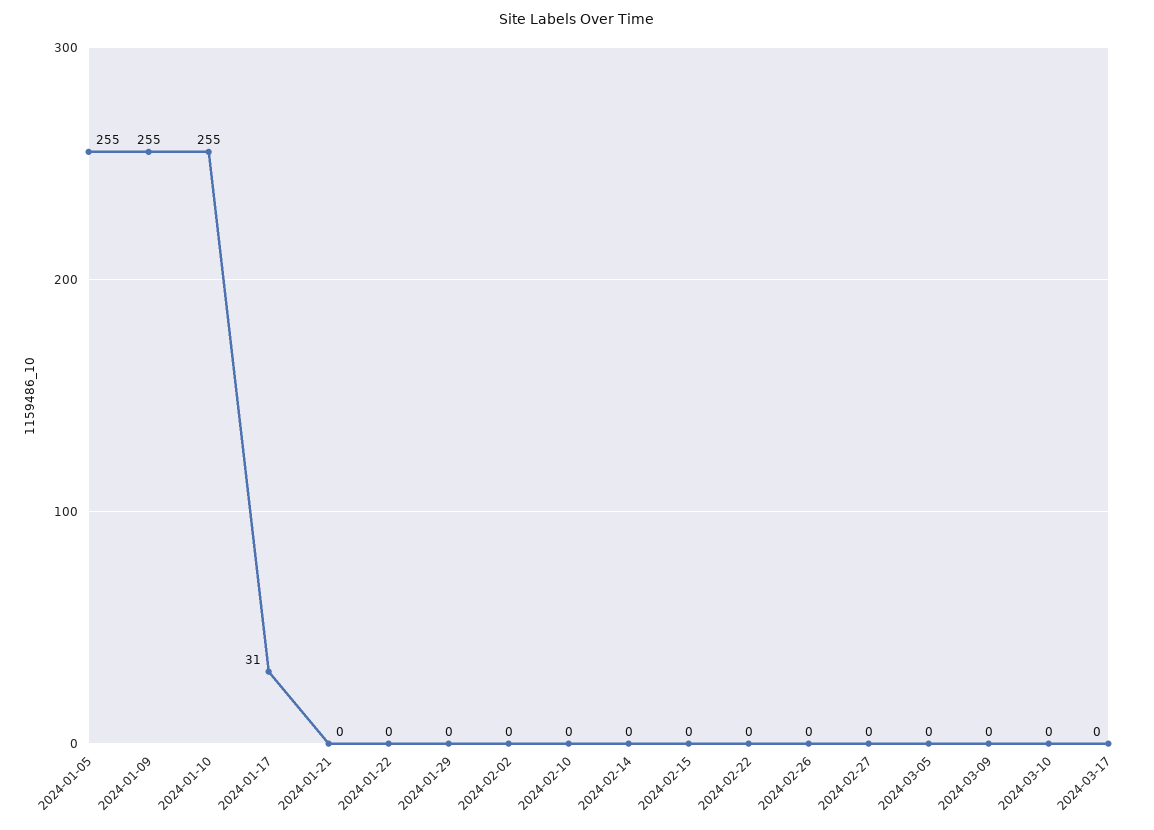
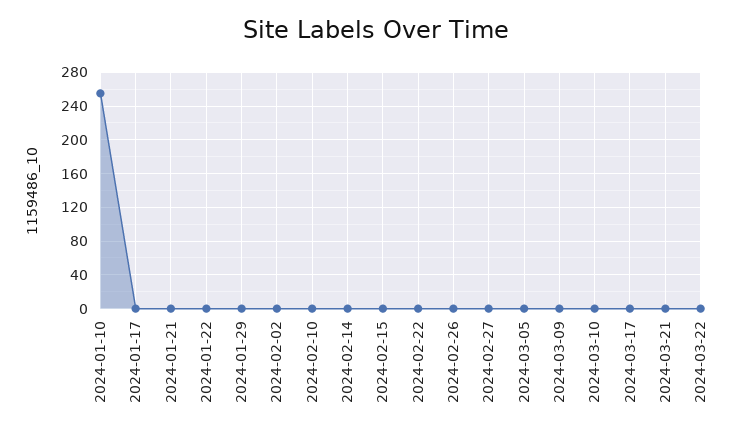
2024-01-05: 255 -> none
2024-01-09: 255 -> none
2024-01-17: 31 -> 0
2024-03-21: none -> 0
2024-03-22: none -> 0

